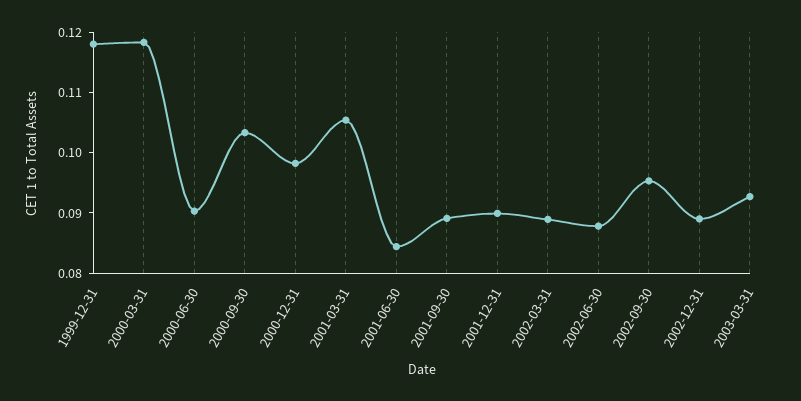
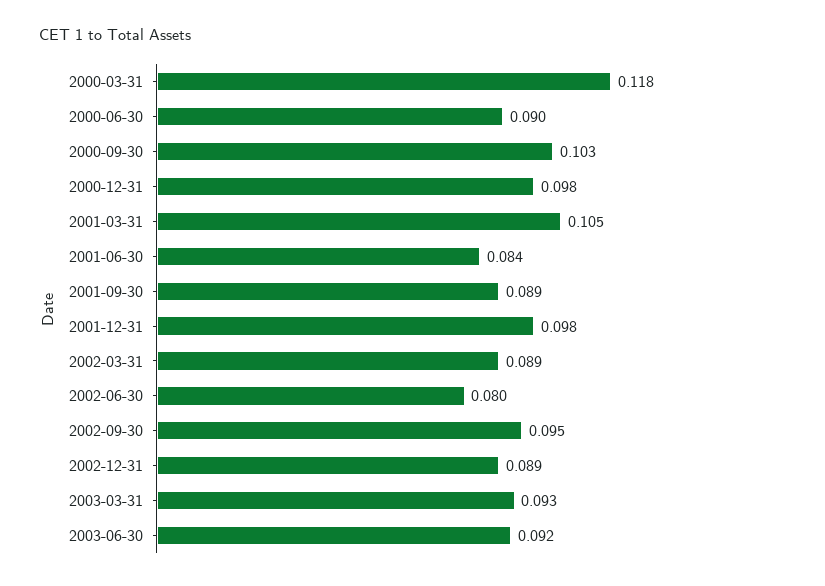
1999-12-31: 0.118 -> none
2001-12-31: 0.09 -> 0.098
2002-06-30: 0.088 -> 0.08
2003-06-30: none -> 0.092

